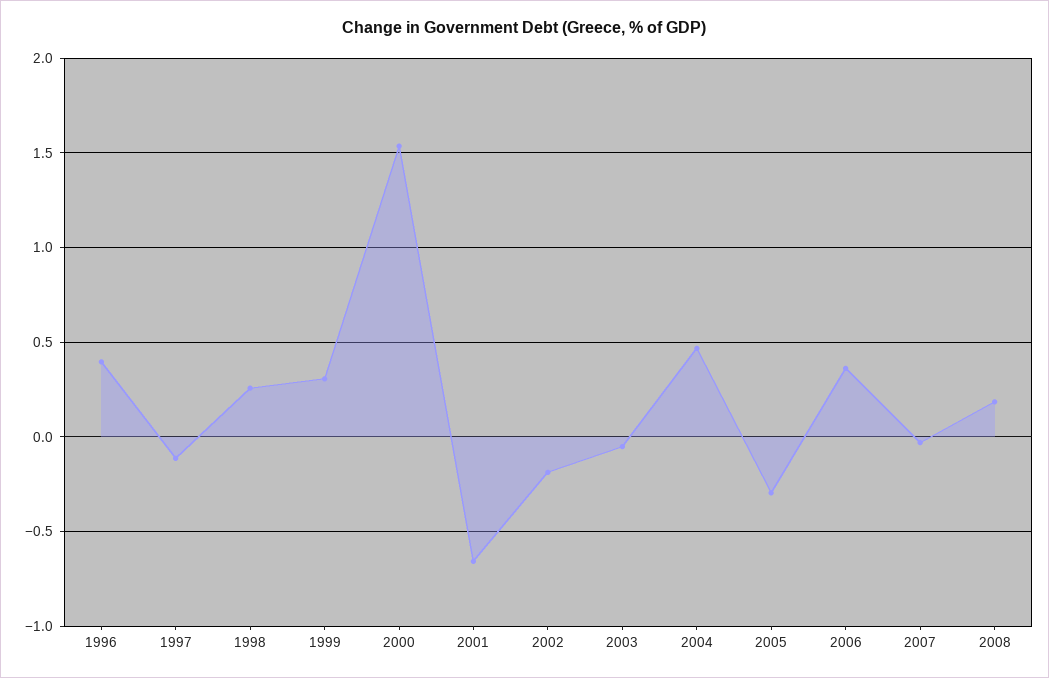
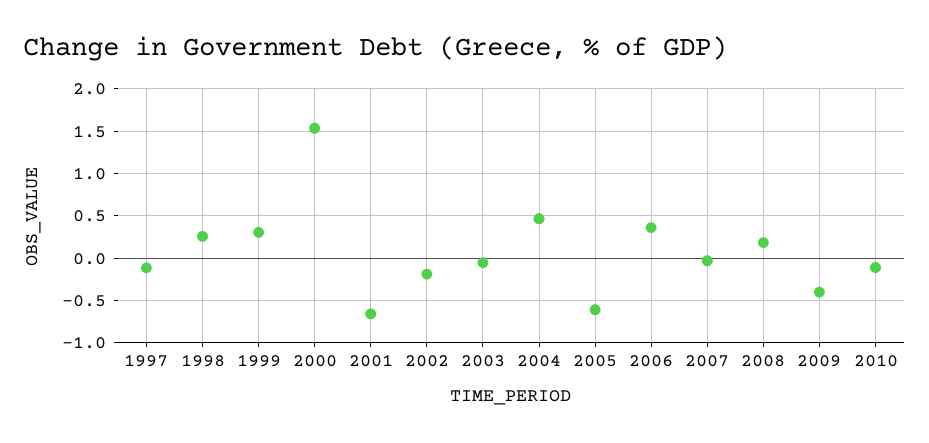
1996: 0.4 -> none
2005: -0.3 -> -0.6
2009: none -> -0.4
2010: none -> -0.1

